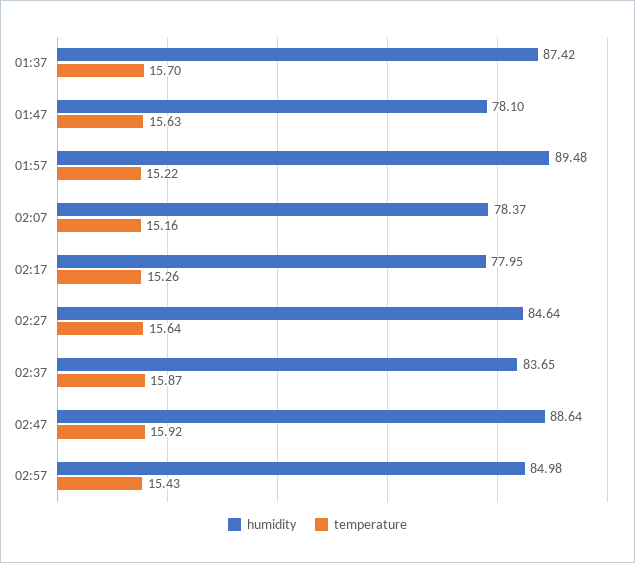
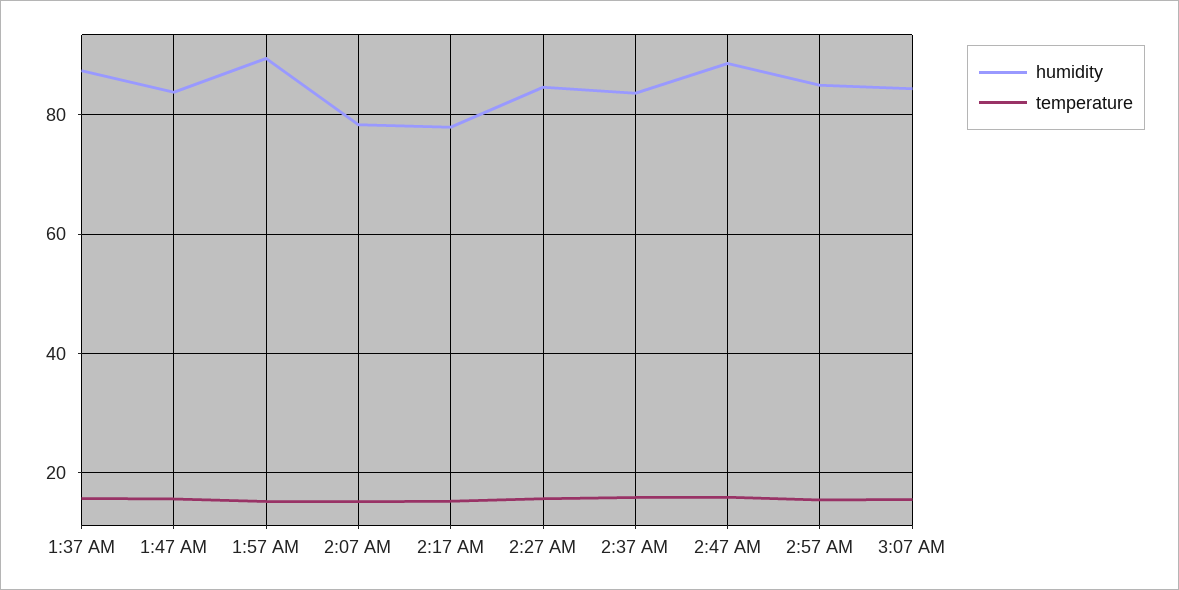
humidity, 01:47: 78.1 -> 84
humidity, 3:07 AM: none -> 84
temperature, 3:07 AM: none -> 16

